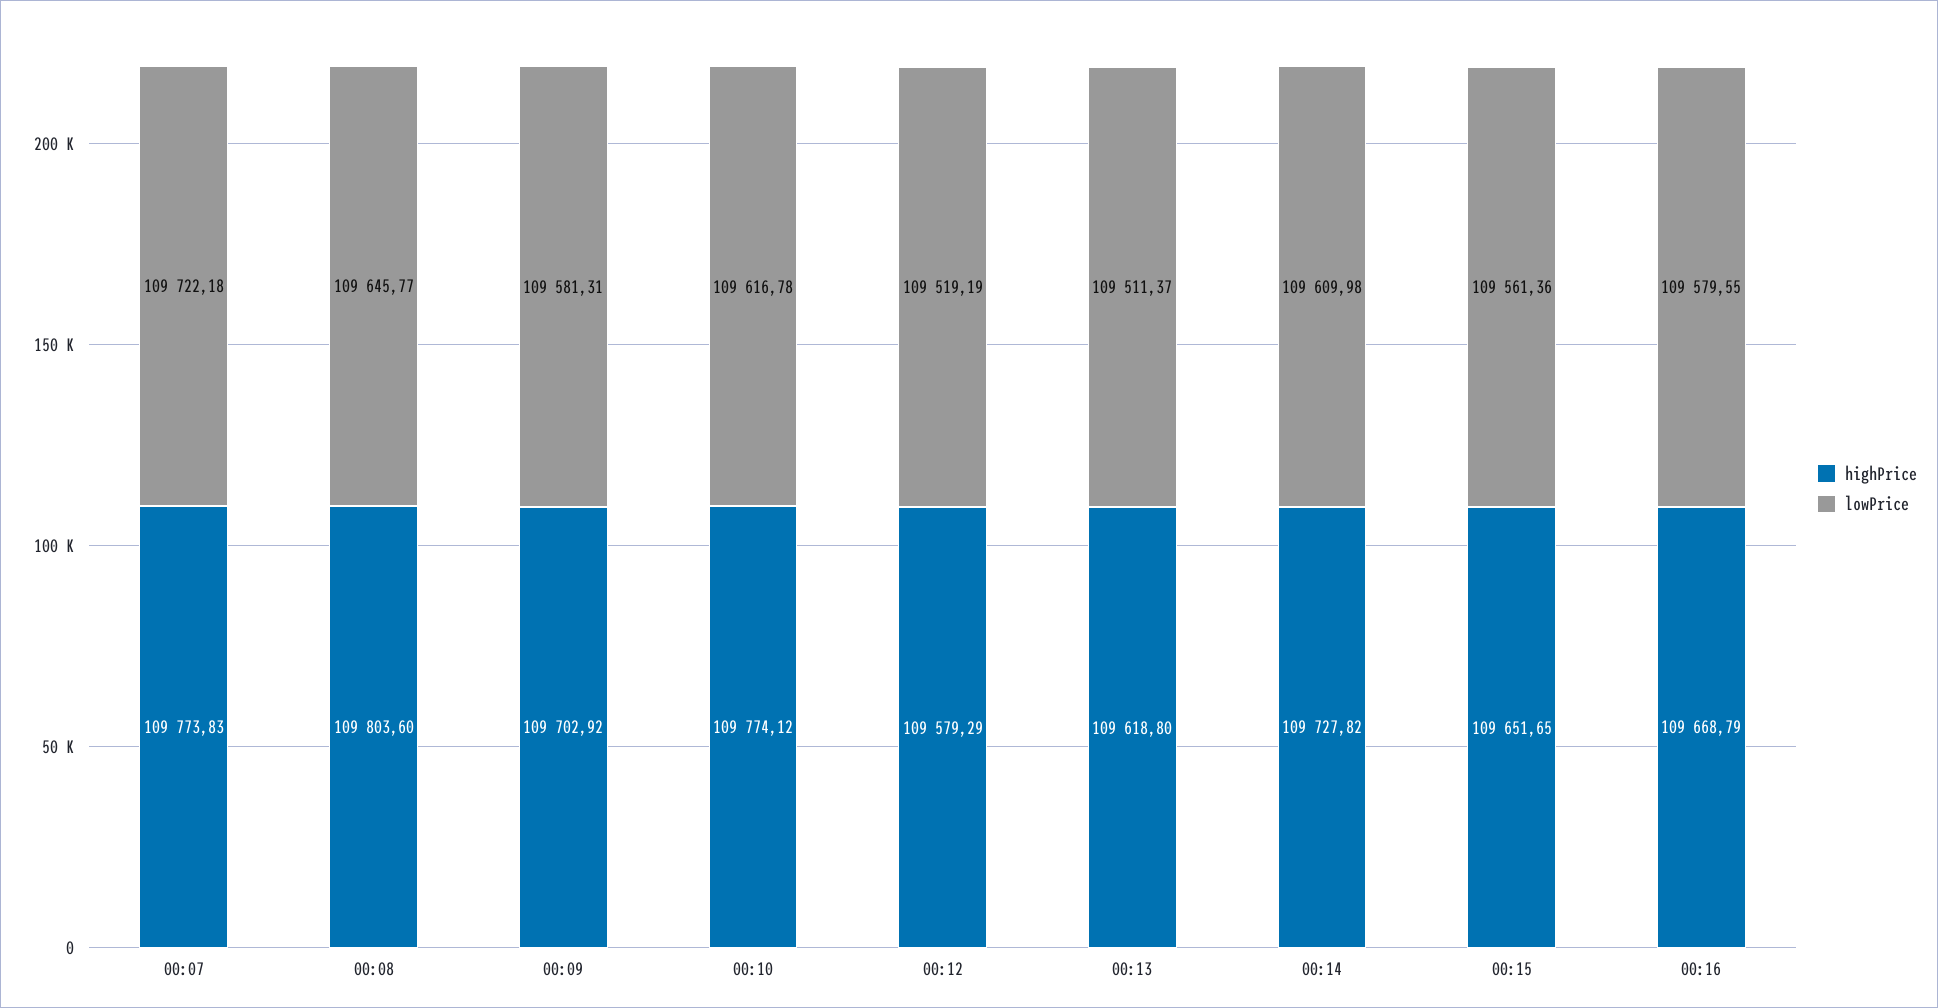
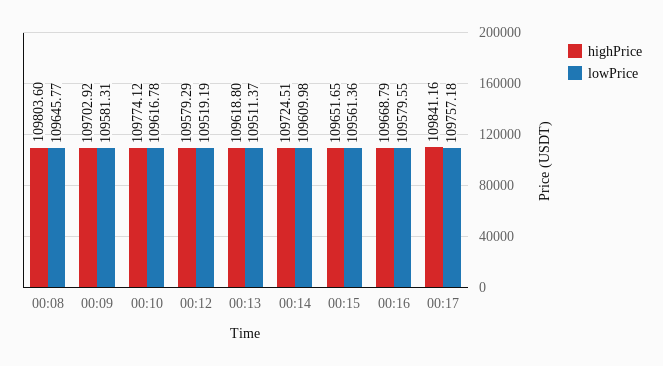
highPrice, 00:07: 109773.83 -> none
lowPrice, 00:07: 109722.18 -> none
highPrice, 00:14: 109727.82 -> 109724.51
highPrice, 00:17: none -> 109841.16
lowPrice, 00:17: none -> 109757.18

